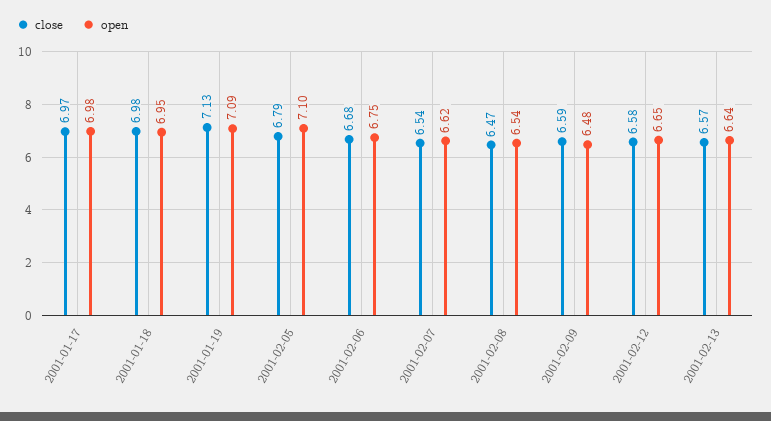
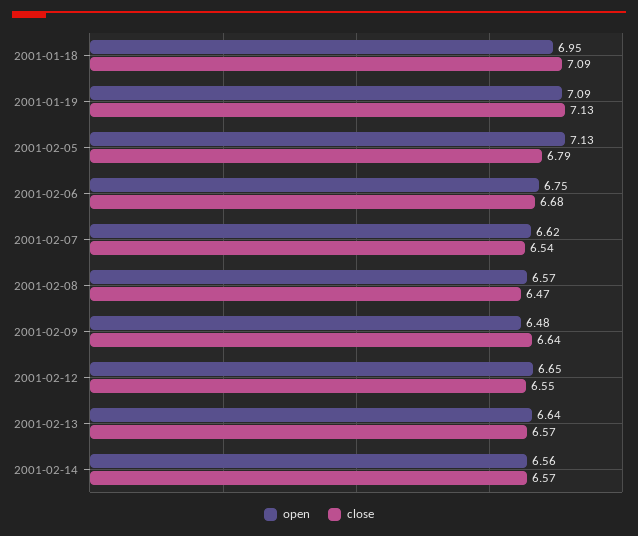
close, 2001-01-17: 6.97 -> none
open, 2001-01-17: 6.98 -> none
close, 2001-01-18: 6.98 -> 7.09
open, 2001-02-05: 7.1 -> 7.13
open, 2001-02-08: 6.54 -> 6.57
close, 2001-02-09: 6.59 -> 6.64
close, 2001-02-12: 6.58 -> 6.55
open, 2001-02-14: none -> 6.56
close, 2001-02-14: none -> 6.57

